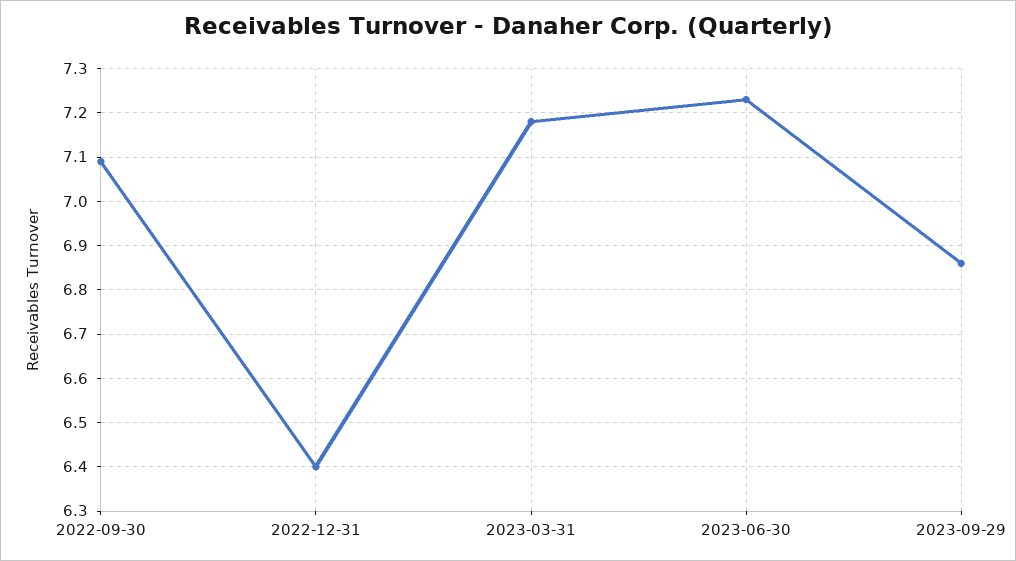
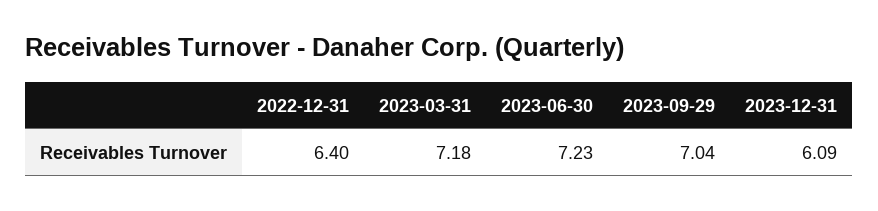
2022-09-30: 7.1 -> none
2023-09-29: 6.85 -> 7.04
2023-12-31: none -> 6.09

